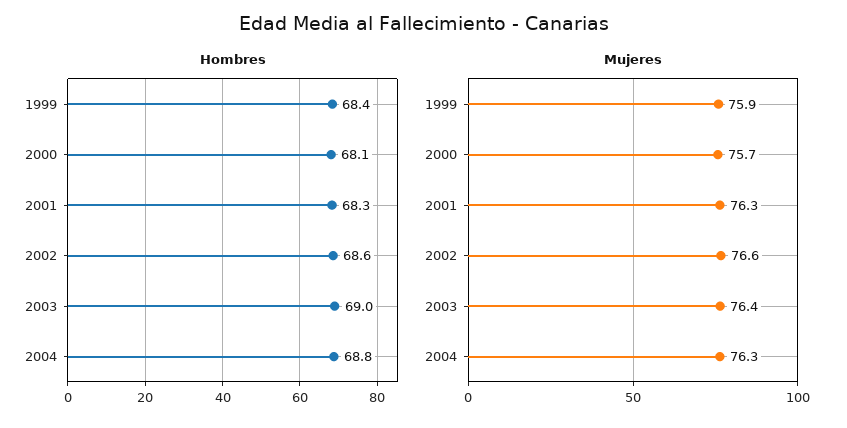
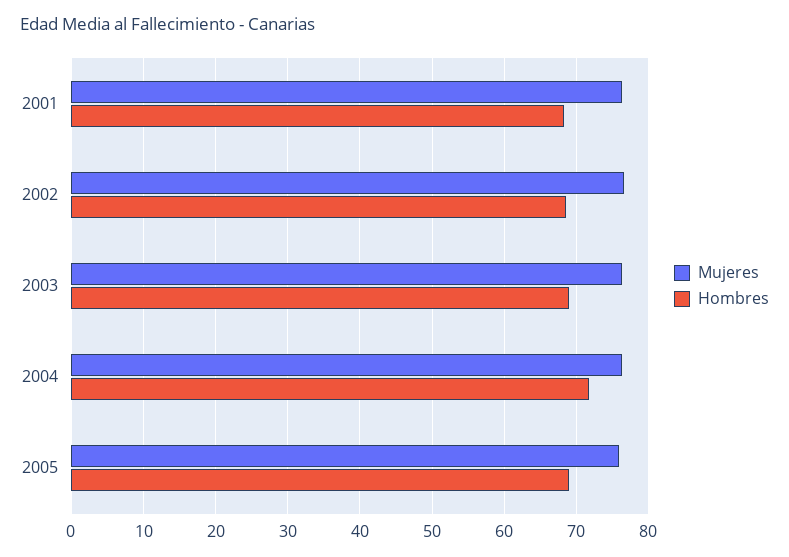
Hombres, 1999: 68.4 -> none
Hombres, 2000: 68.1 -> none
Hombres, 2004: 68.8 -> 72
Mujeres, 1999: 75.9 -> none
Mujeres, 2000: 75.7 -> none
Mujeres, 2005: none -> 76
Hombres, 2005: none -> 69

